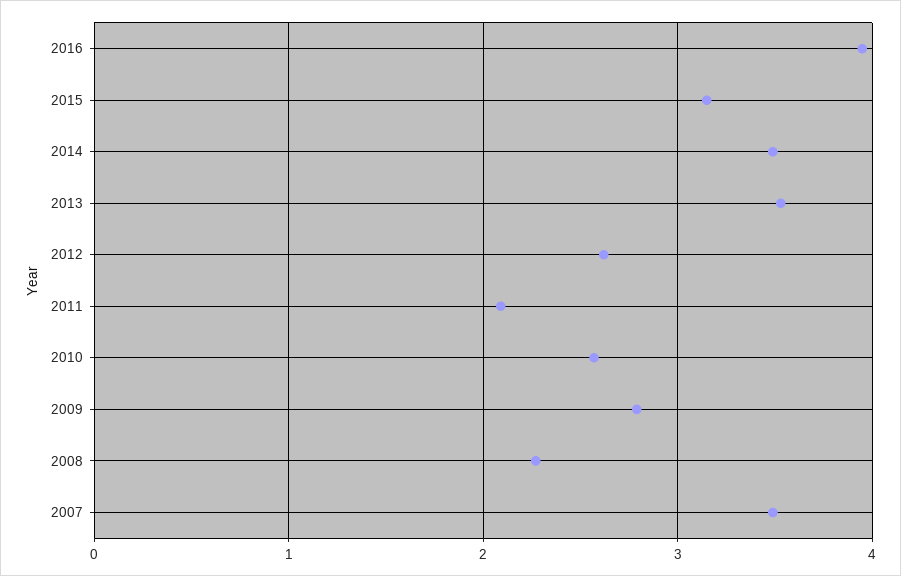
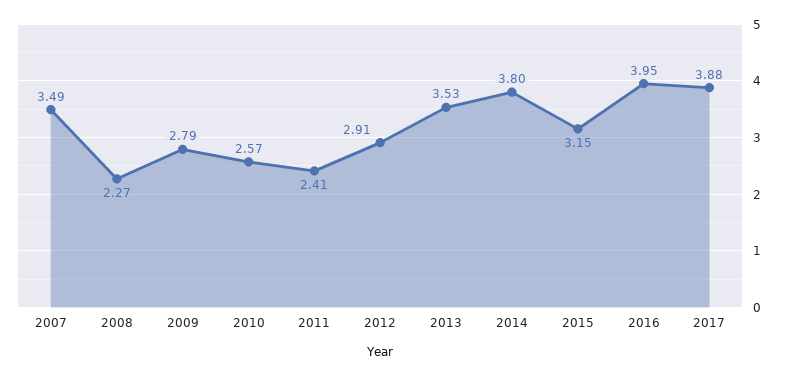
2014: 3.5 -> 3.8
2012: 2.6 -> 2.91
2011: 2.1 -> 2.41
2017: none -> 3.88

